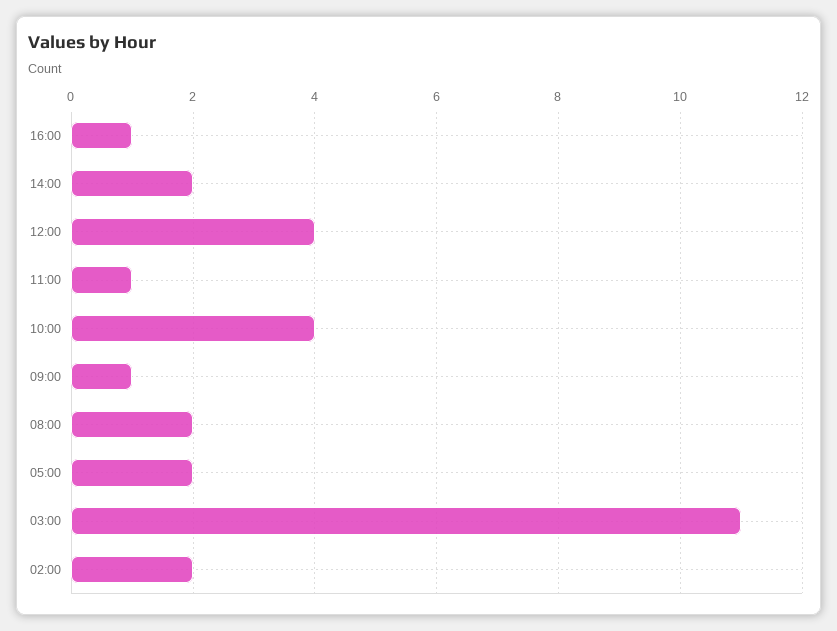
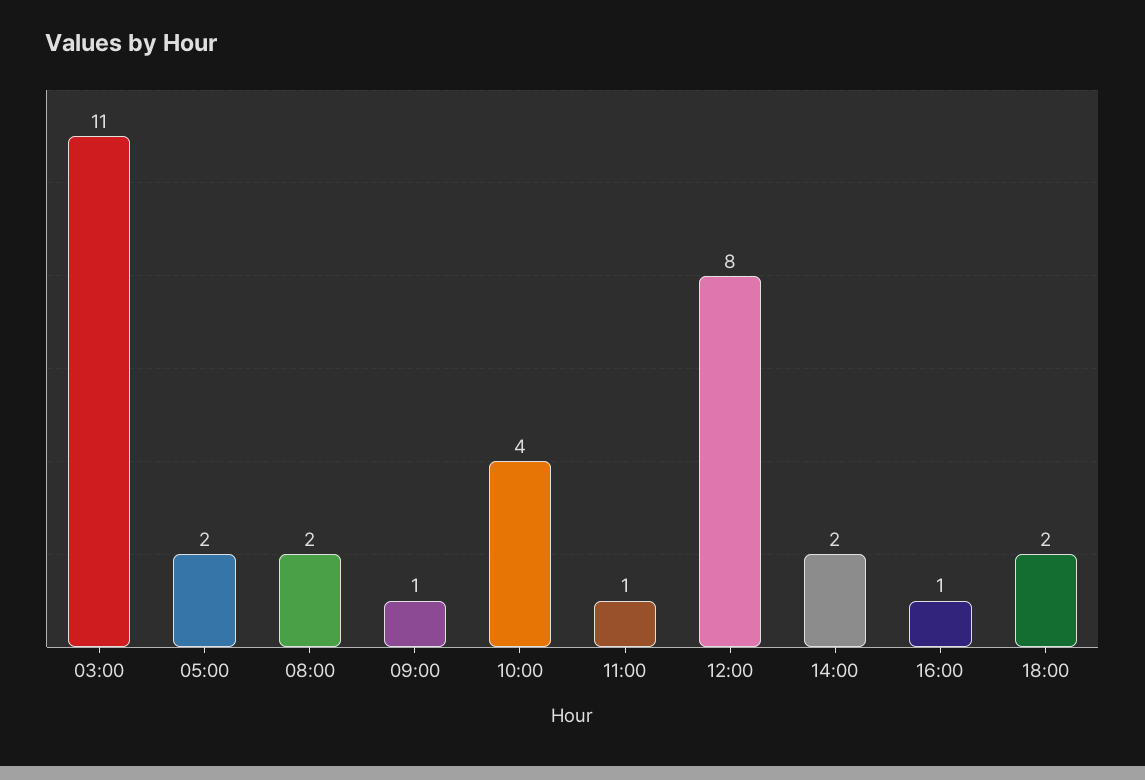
12:00: 4 -> 8
02:00: 2 -> none
18:00: none -> 2

